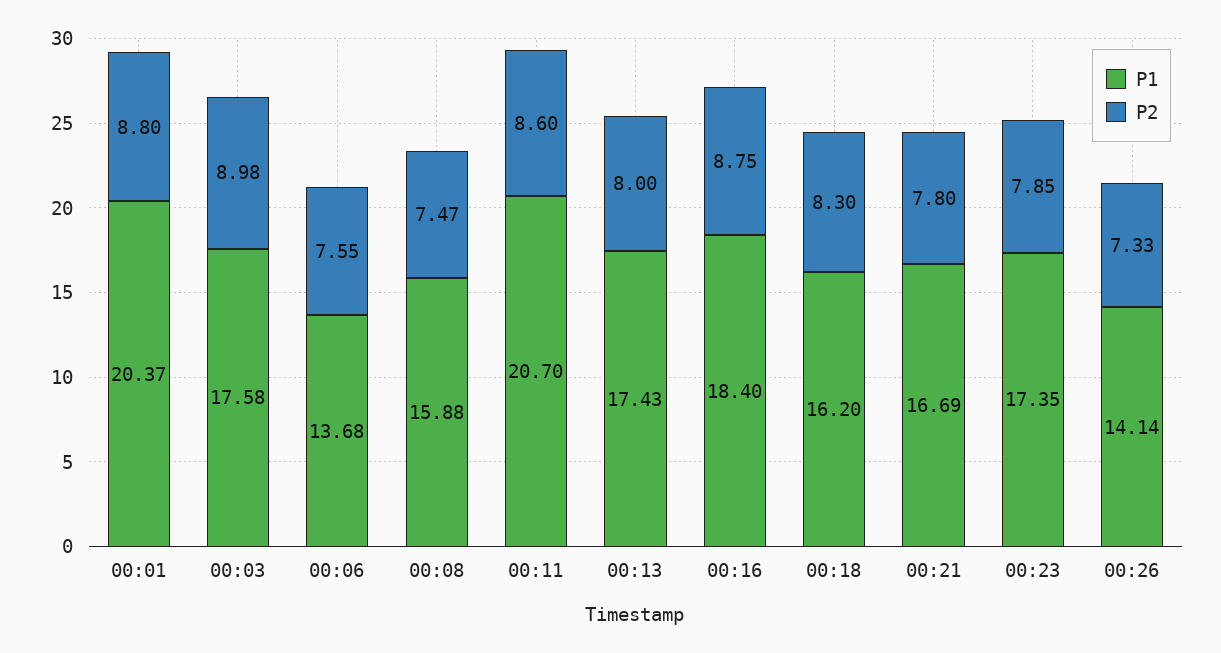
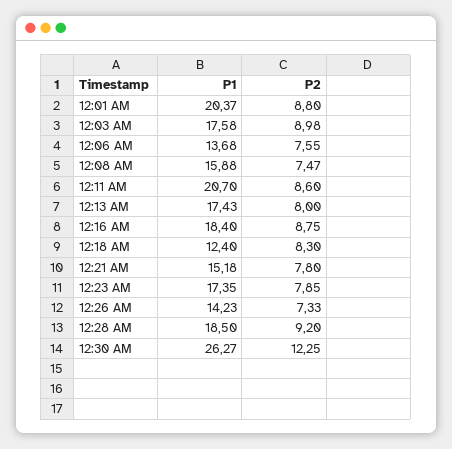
P1, 00:18: 16.2 -> 12.4
P1, 00:21: 16.69 -> 15.18
P1, 00:26: 14.14 -> 14.23
P1, 12:28 AM: none -> 18.5
P2, 12:28 AM: none -> 9.2
P1, 12:30 AM: none -> 26.27
P2, 12:30 AM: none -> 12.25

